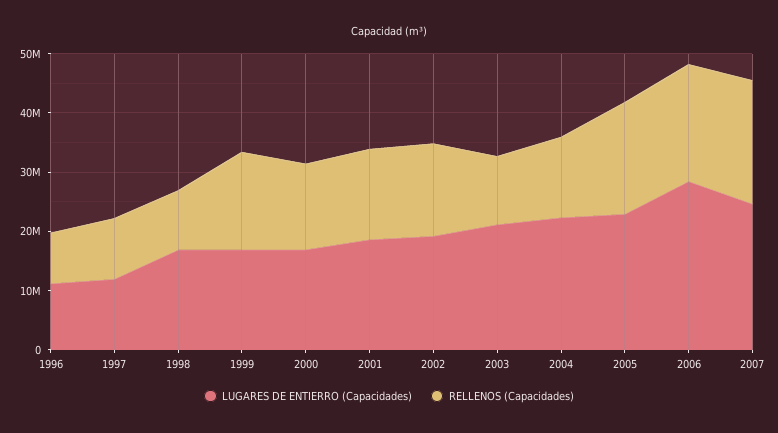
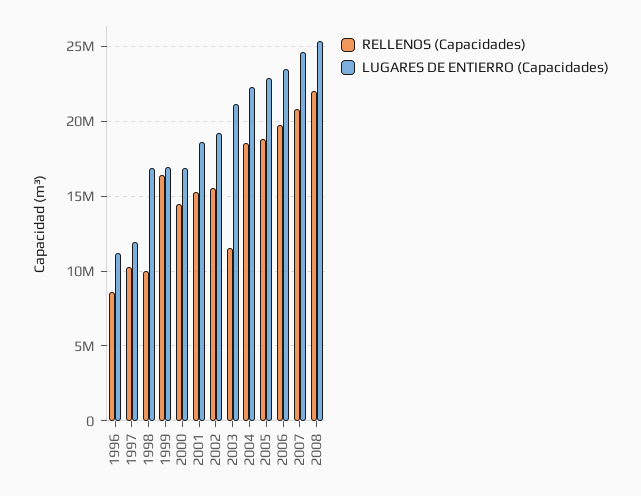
RELLENOS (Capacidades), 2004: 14000000 -> 18500000
LUGARES DE ENTIERRO (Capacidades), 2006: 28000000 -> 23500000
RELLENOS (Capacidades), 2008: none -> 22000000
LUGARES DE ENTIERRO (Capacidades), 2008: none -> 25500000

